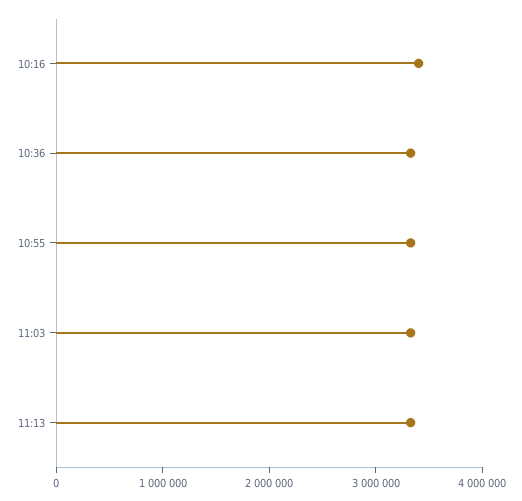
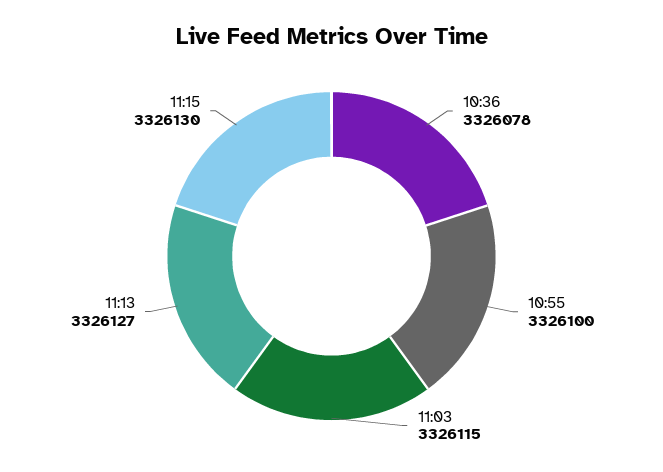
10:16: 3400000 -> none
11:15: none -> 3326130

